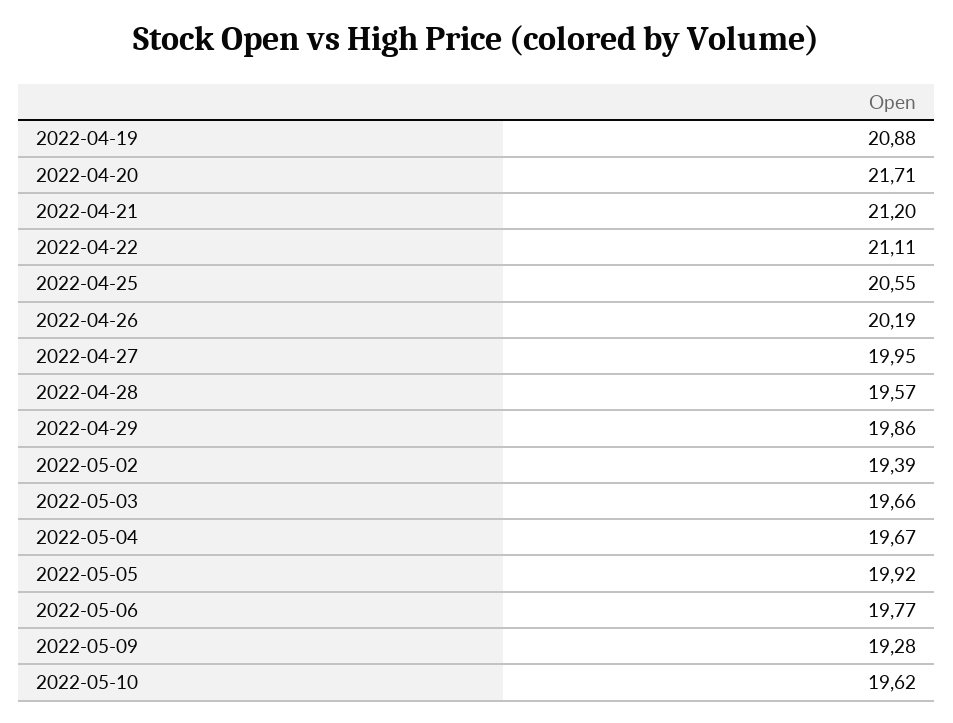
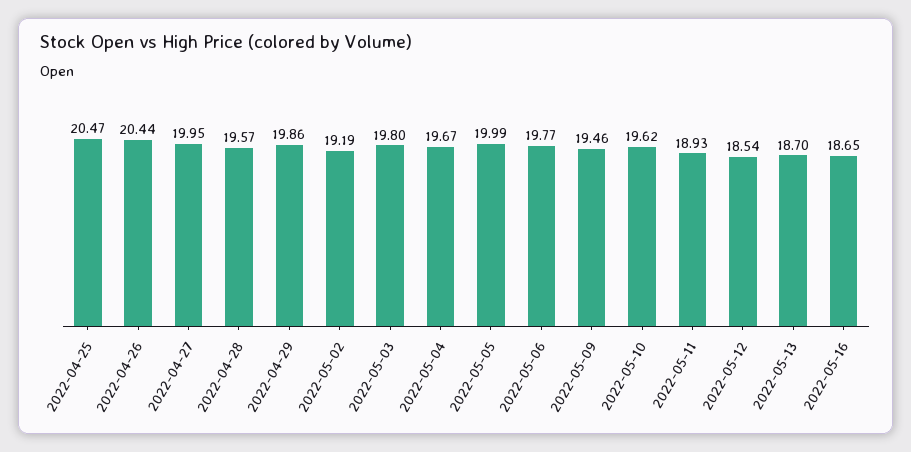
2022-04-19: 20.88 -> none
2022-04-20: 21.71 -> none
2022-04-21: 21.2 -> none
2022-04-22: 21.11 -> none
2022-04-25: 20.55 -> 20.47
2022-04-26: 20.19 -> 20.44
2022-05-02: 19.39 -> 19.19
2022-05-03: 19.66 -> 19.8
2022-05-05: 19.92 -> 19.99
2022-05-09: 19.28 -> 19.46
2022-05-11: none -> 18.93
2022-05-12: none -> 18.54
2022-05-13: none -> 18.7
2022-05-16: none -> 18.65

